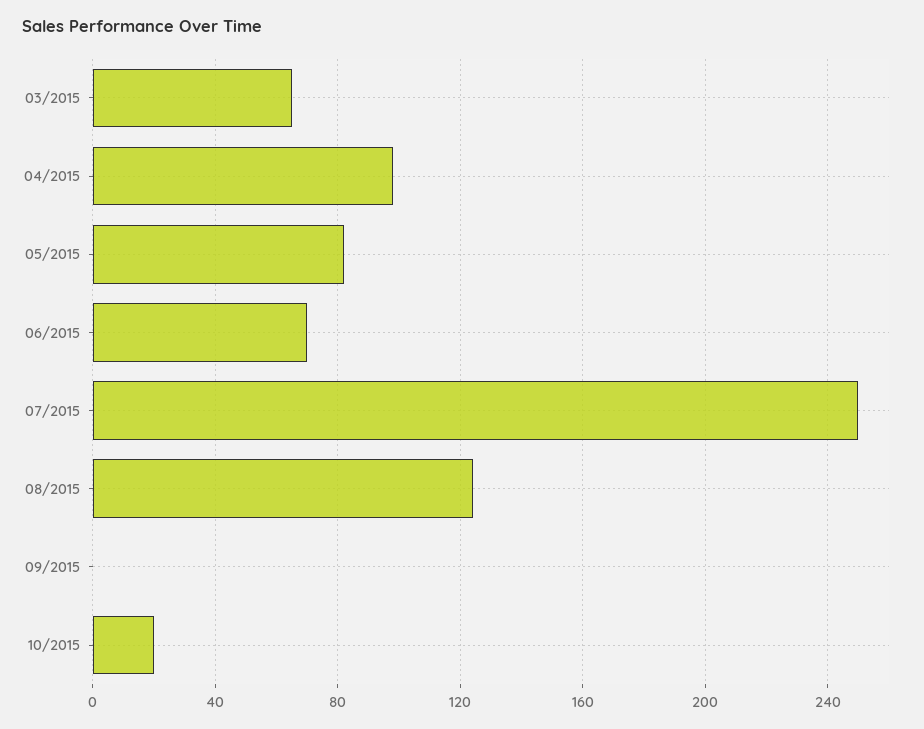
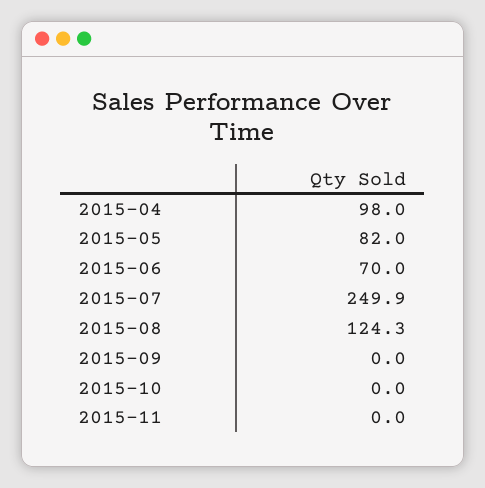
03/2015: 65 -> none
10/2015: 20 -> 0
2015-11: none -> 0

